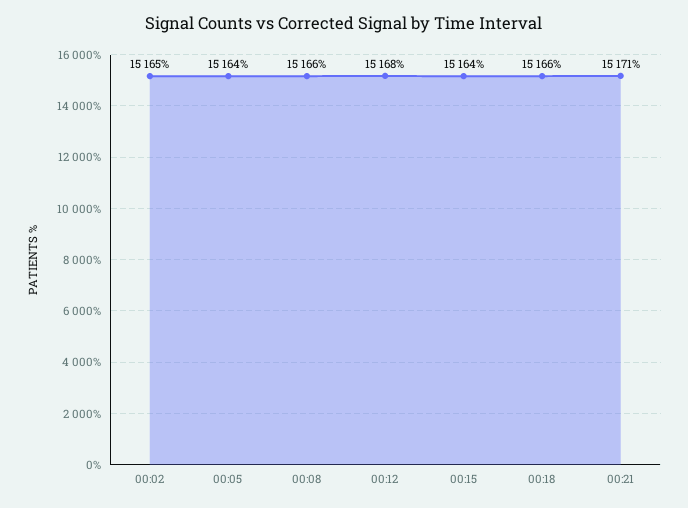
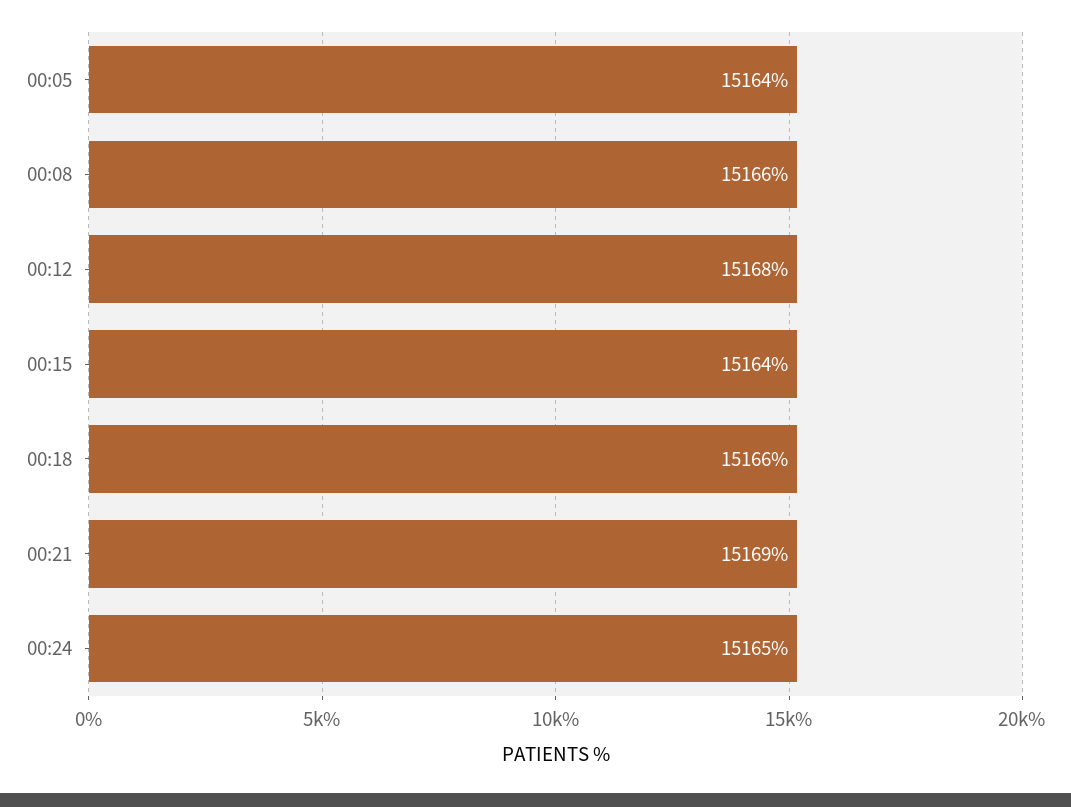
00:02: 15165 -> none
00:21: 15171 -> 15169
00:24: none -> 15165

